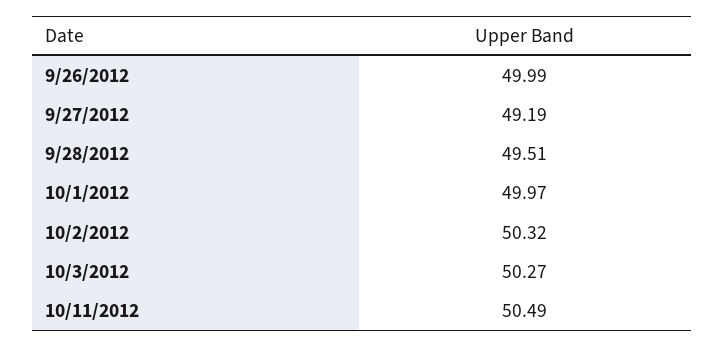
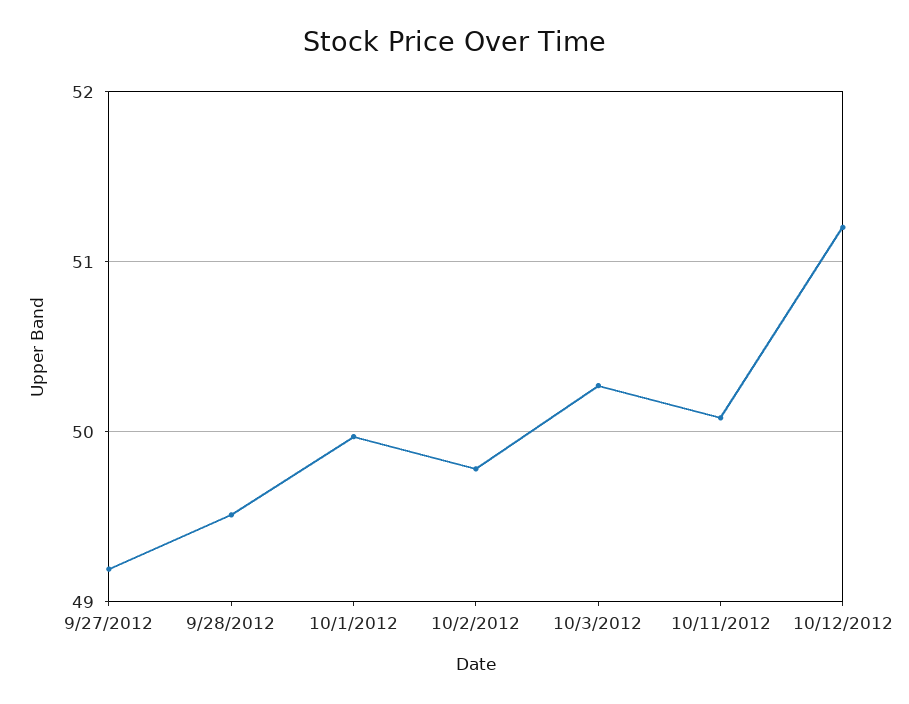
9/26/2012: 49.99 -> none
10/2/2012: 50.32 -> 49.8
10/11/2012: 50.49 -> 50.1
10/12/2012: none -> 51.2

